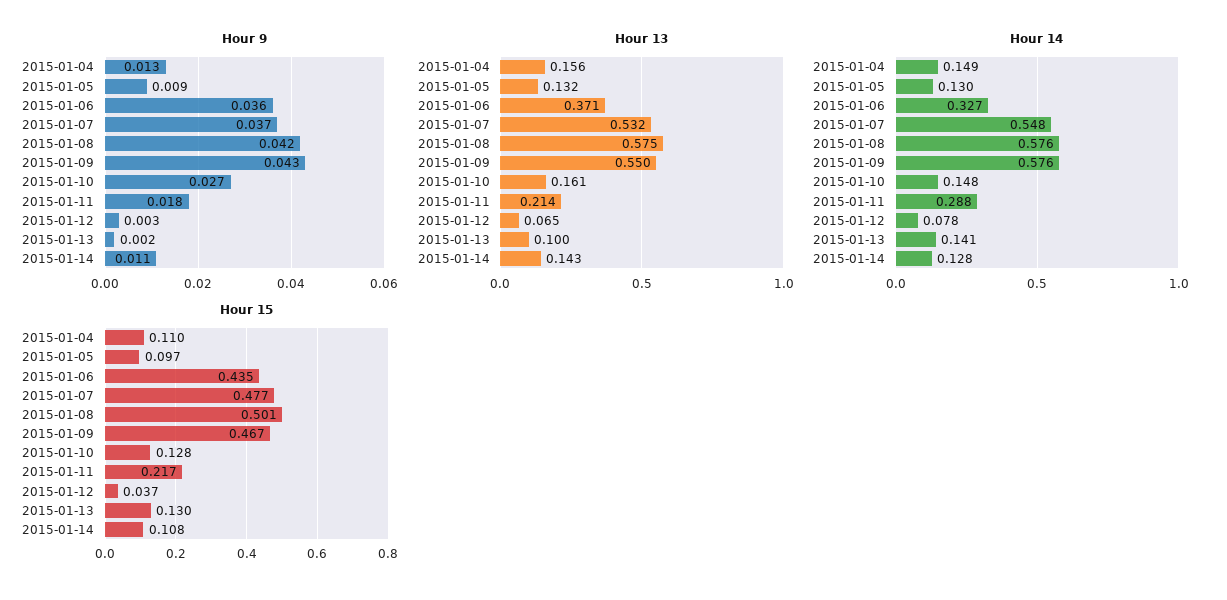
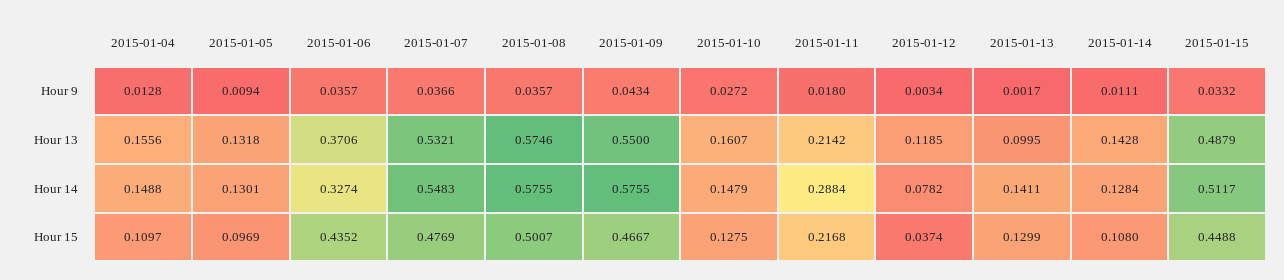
Hour 9, 2015-01-08: 0.042 -> 0.0357
Hour 13, 2015-01-12: 0.065 -> 0.1185
Hour 9, 2015-01-15: none -> 0.0332
Hour 13, 2015-01-15: none -> 0.4879
Hour 14, 2015-01-15: none -> 0.5117
Hour 15, 2015-01-15: none -> 0.4488

